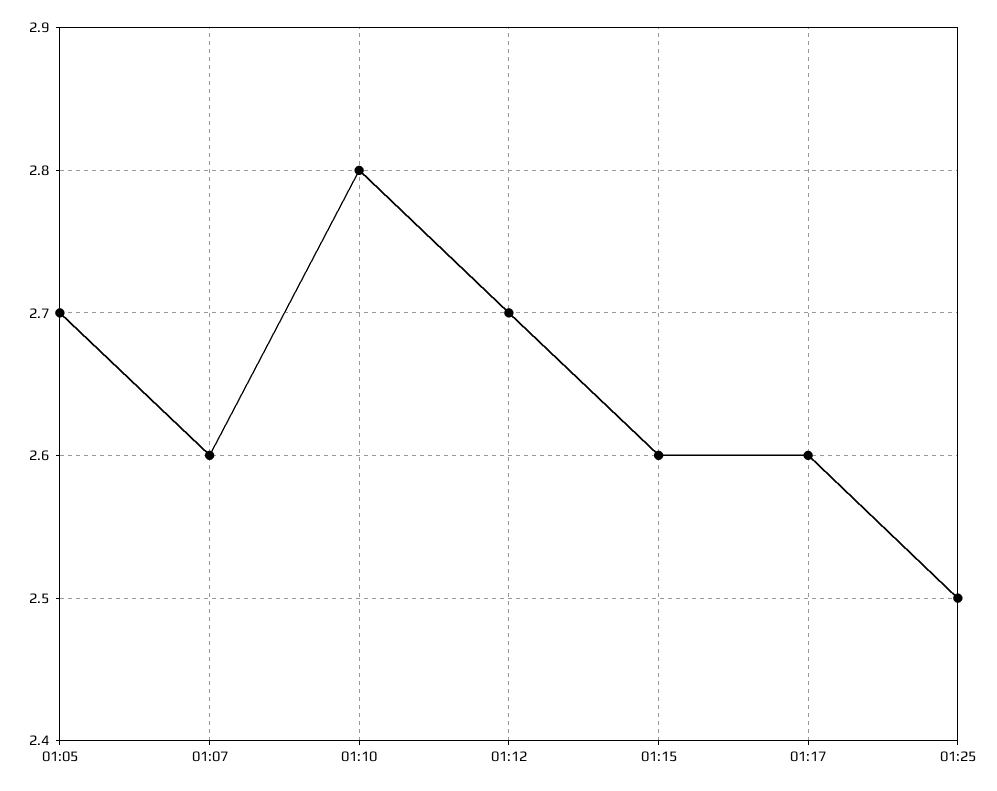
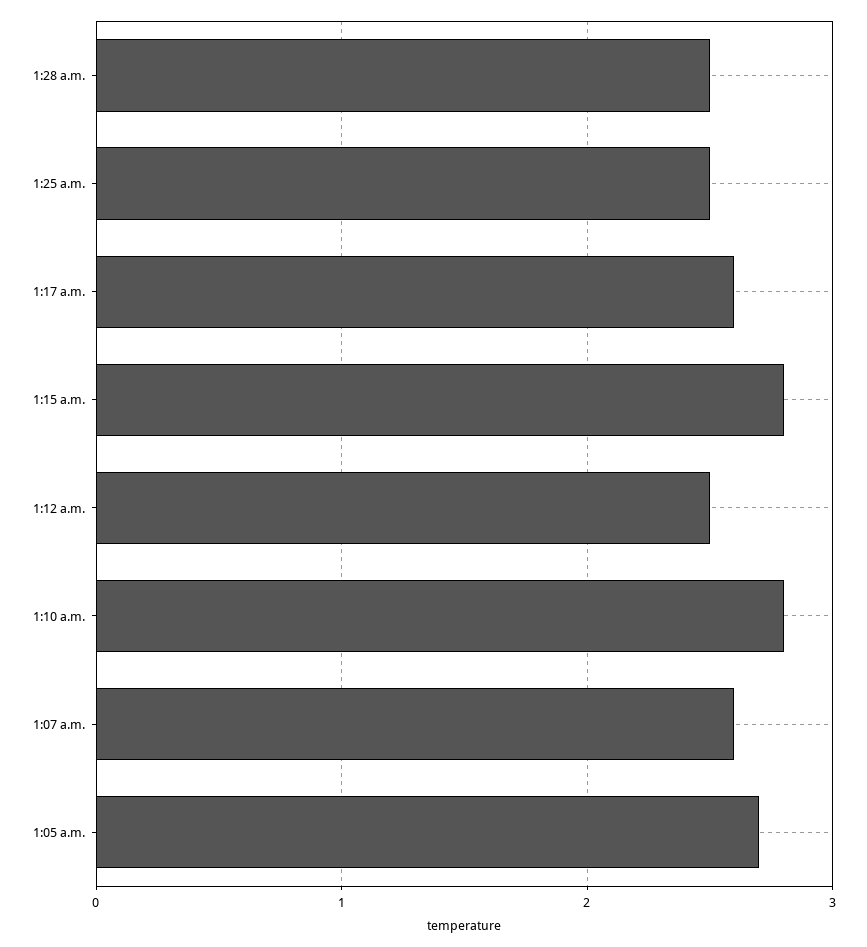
01:12: 2.7 -> 2.5
01:15: 2.6 -> 2.8
1:28 a.m.: none -> 2.5

